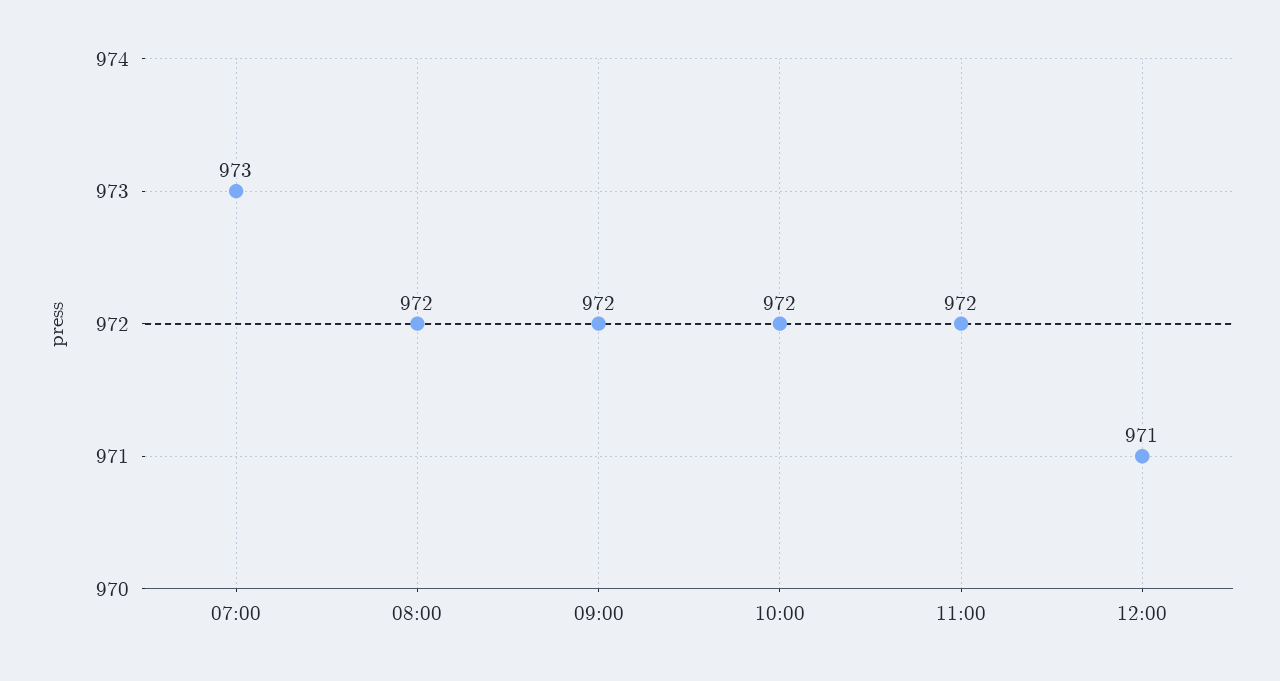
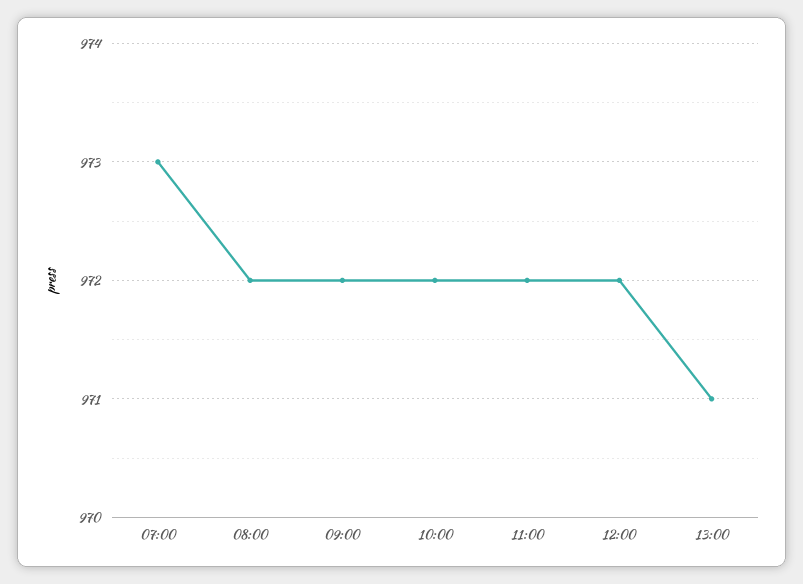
12:00: 971 -> 972
13:00: none -> 971

